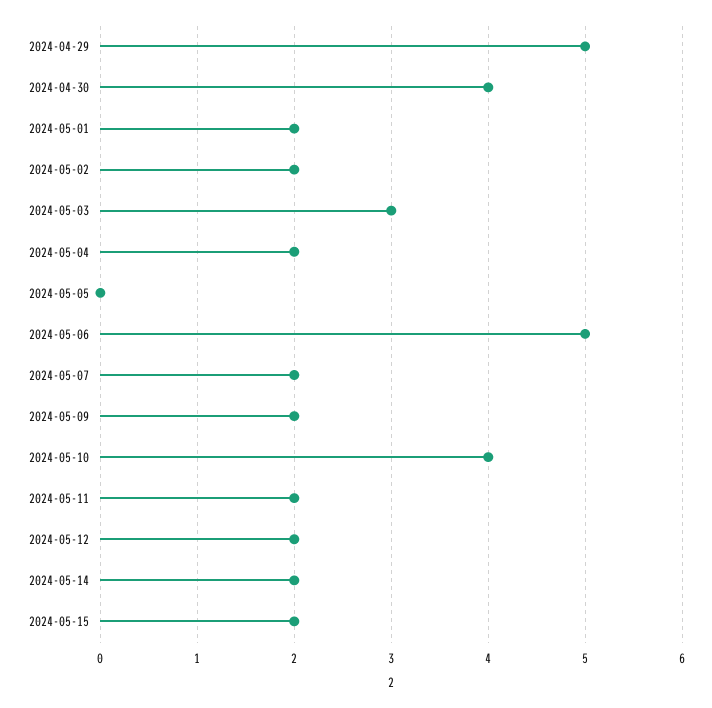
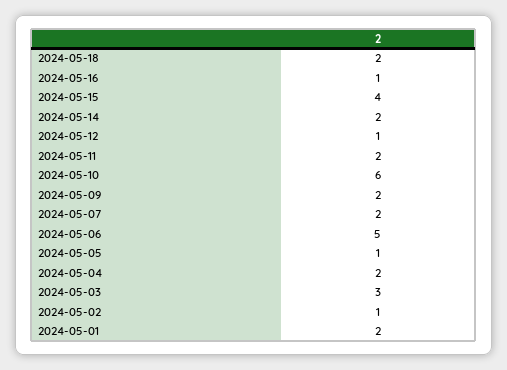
2024-04-29: 5 -> none
2024-04-30: 4 -> none
2024-05-02: 2 -> 1
2024-05-05: 0 -> 1
2024-05-10: 4 -> 6
2024-05-12: 2 -> 1
2024-05-15: 2 -> 4
2024-05-18: none -> 2
2024-05-16: none -> 1

